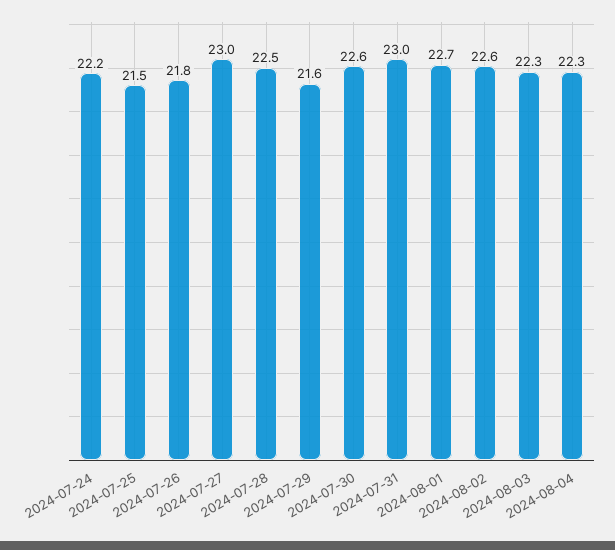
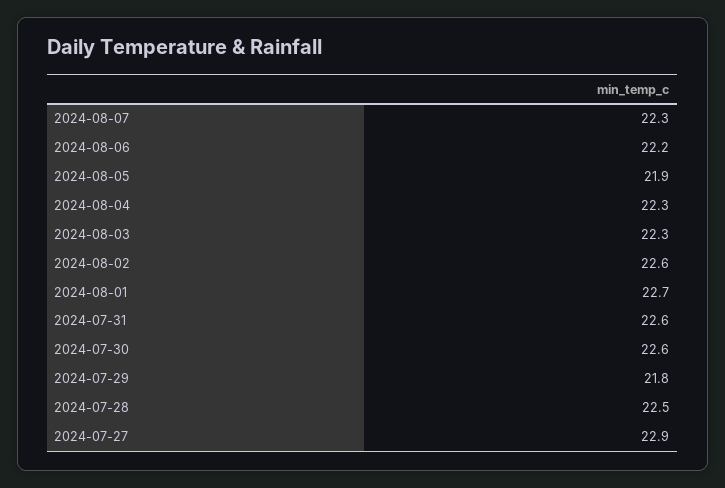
2024-07-24: 22.2 -> none
2024-07-25: 21.5 -> none
2024-07-26: 21.8 -> none
2024-07-27: 23 -> 22.9
2024-07-29: 21.6 -> 21.8
2024-07-31: 23 -> 22.6
2024-08-07: none -> 22.3
2024-08-06: none -> 22.2
2024-08-05: none -> 21.9

